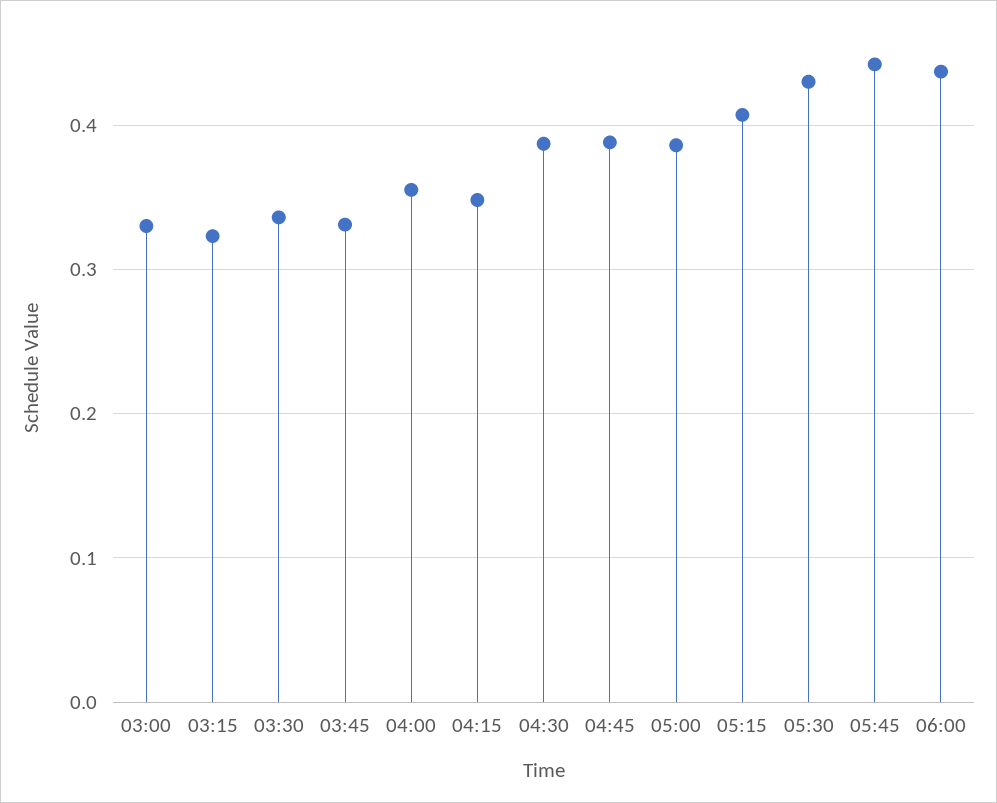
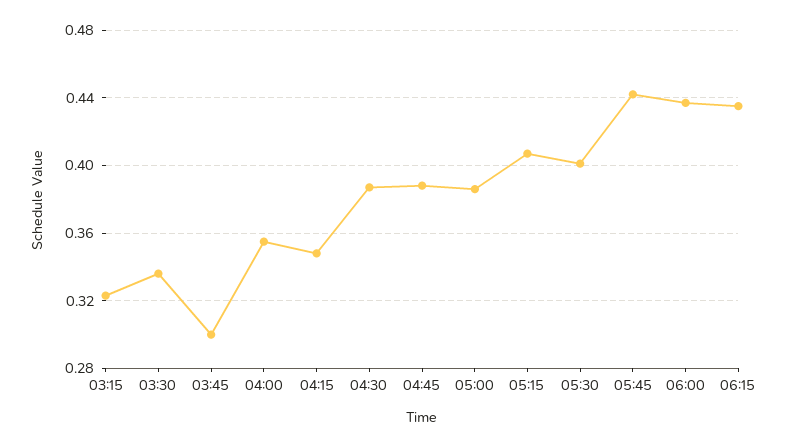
03:00: 0.33 -> none
03:45: 0.33 -> 0.3
05:30: 0.43 -> 0.4
06:15: none -> 0.435

